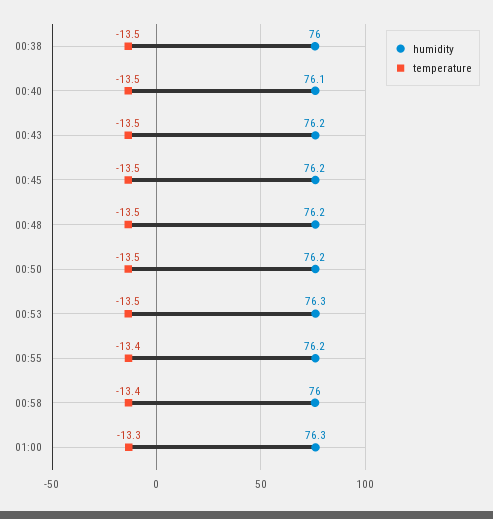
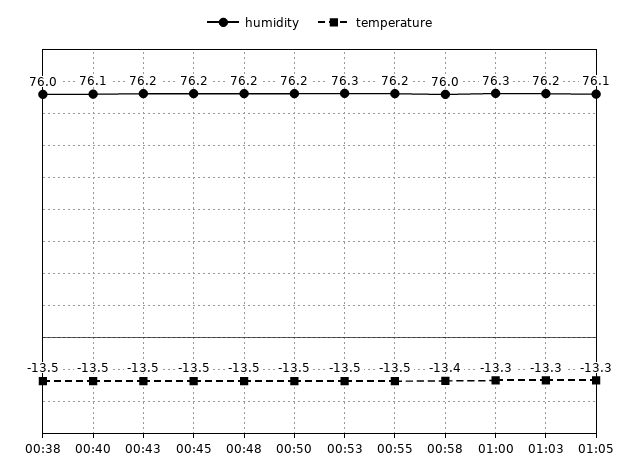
temperature, 00:55: -13.4 -> -13.5
humidity, 01:03: none -> 76.2
temperature, 01:03: none -> -13.3
humidity, 01:05: none -> 76.1
temperature, 01:05: none -> -13.3

